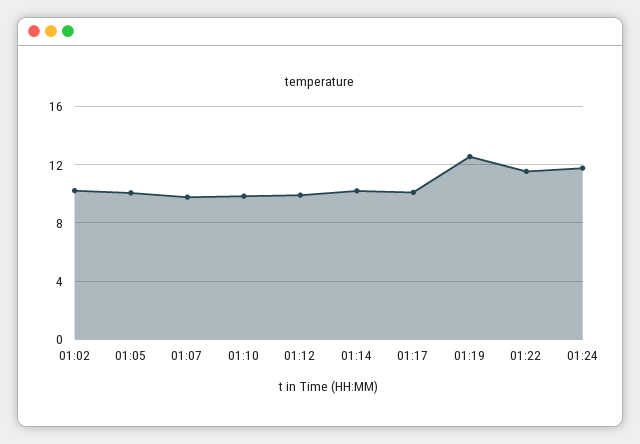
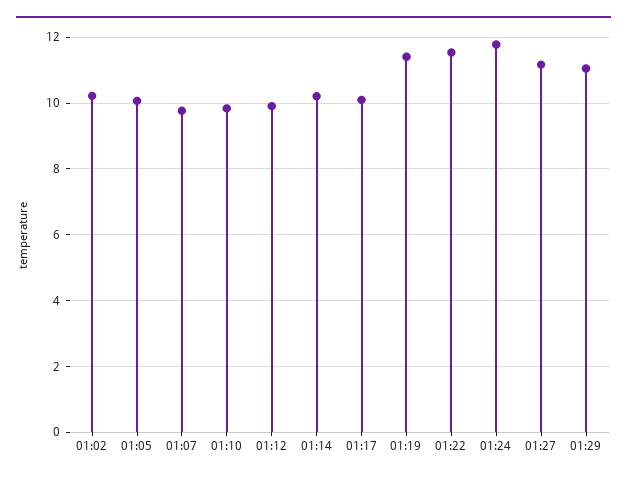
01:19: 12.5 -> 11.4
01:27: none -> 11.2
01:29: none -> 11

